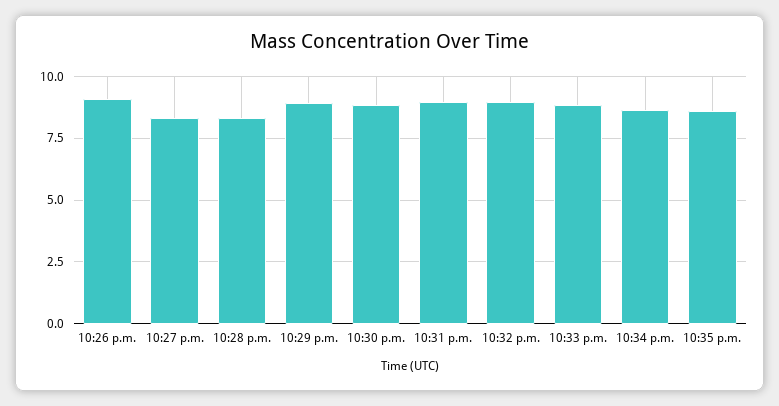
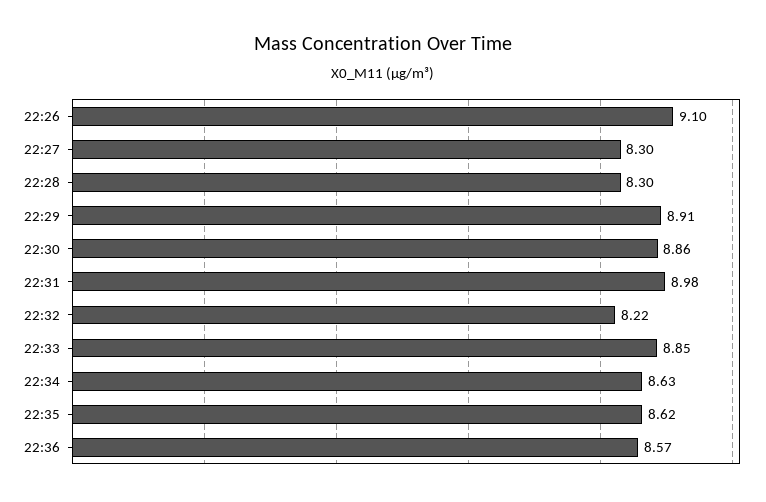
10:32 p.m.: 9 -> 8.22
22:36: none -> 8.57

